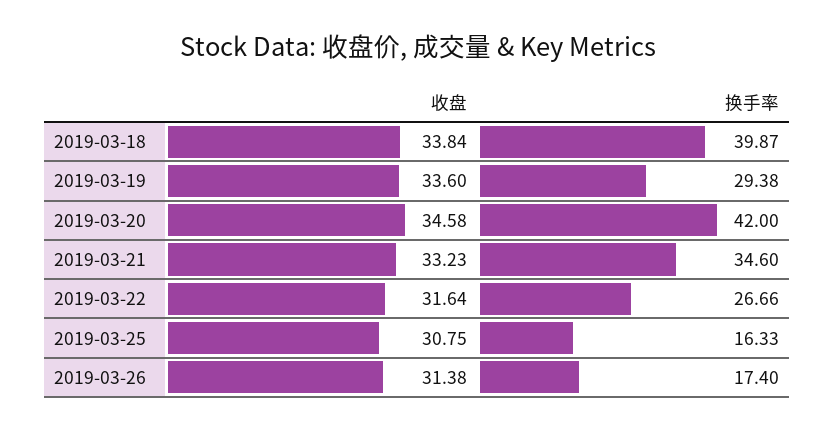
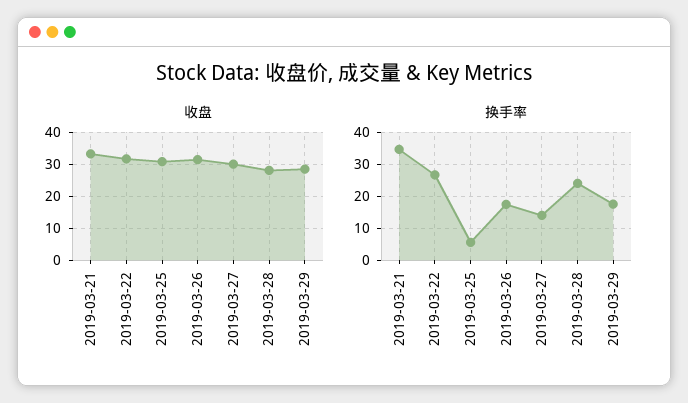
收盘, 2019-03-18: 33.84 -> none
换手率, 2019-03-18: 39.87 -> none
收盘, 2019-03-19: 33.6 -> none
换手率, 2019-03-19: 29.38 -> none
收盘, 2019-03-20: 34.58 -> none
换手率, 2019-03-20: 42 -> none
换手率, 2019-03-25: 16.33 -> 6
收盘, 2019-03-27: none -> 30
收盘, 2019-03-28: none -> 28
收盘, 2019-03-29: none -> 28
换手率, 2019-03-27: none -> 14
换手率, 2019-03-28: none -> 24
换手率, 2019-03-29: none -> 18

